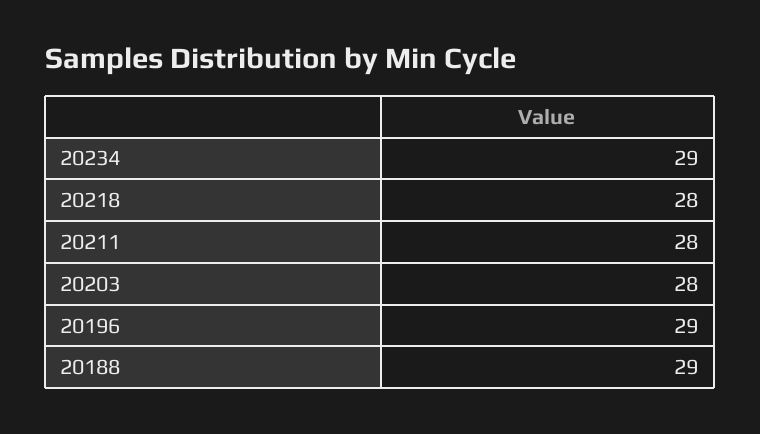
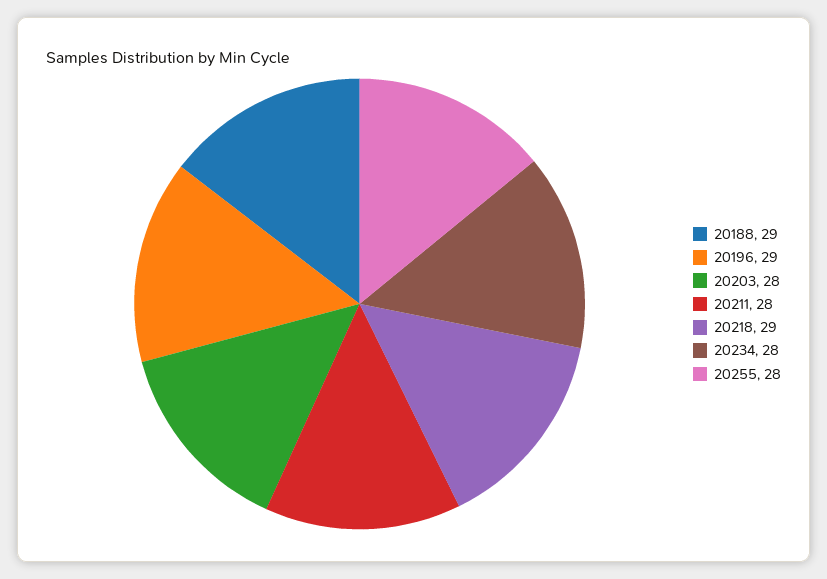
20234: 29 -> 28
20218: 28 -> 29
20255: none -> 28

